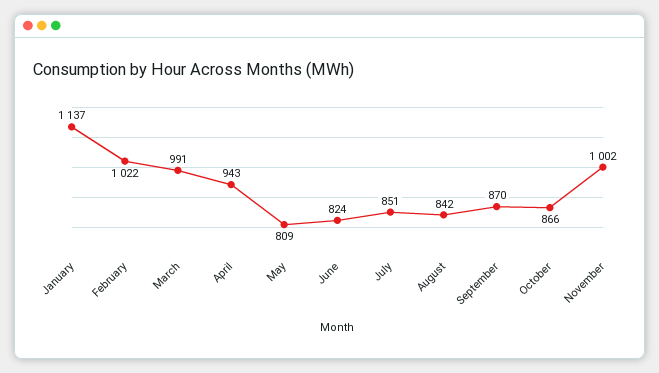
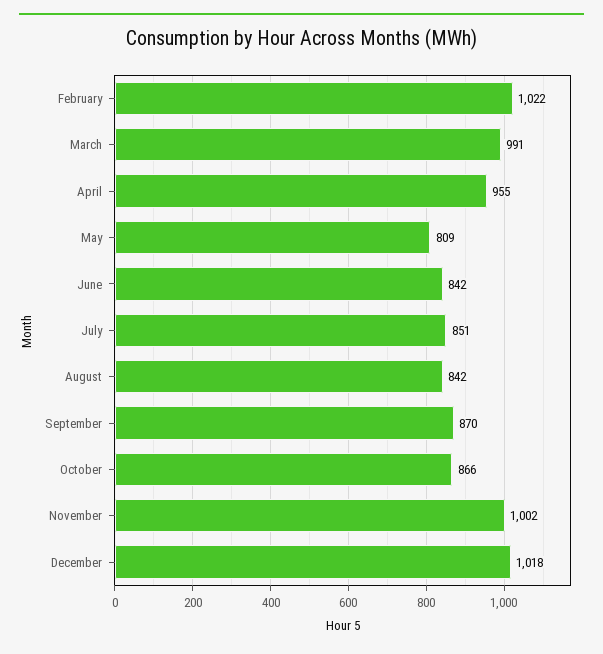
January: 1137 -> none
April: 943 -> 955
June: 824 -> 842
December: none -> 1018

